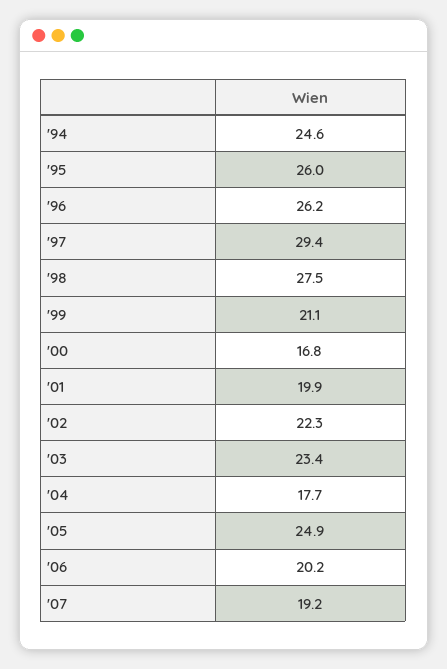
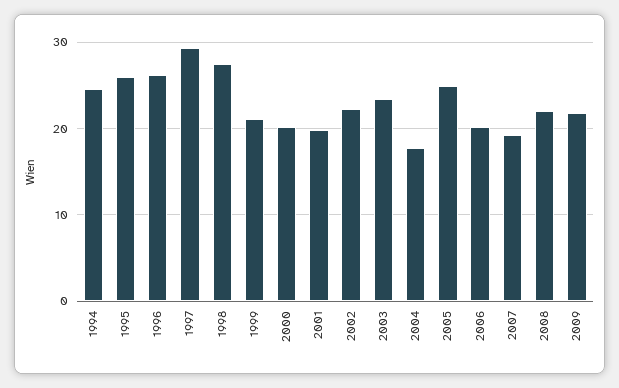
'00: 16.8 -> 20
2008: none -> 22
2009: none -> 22

